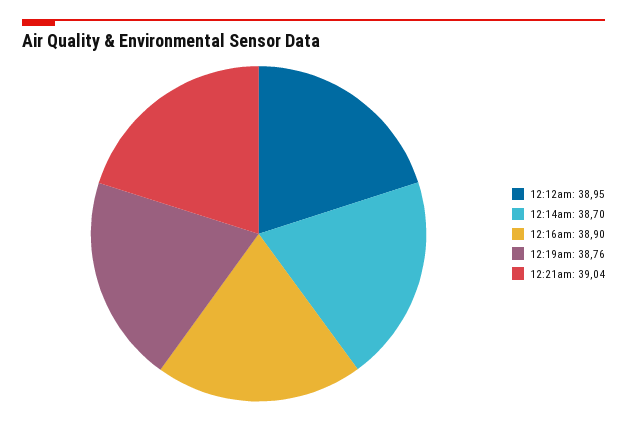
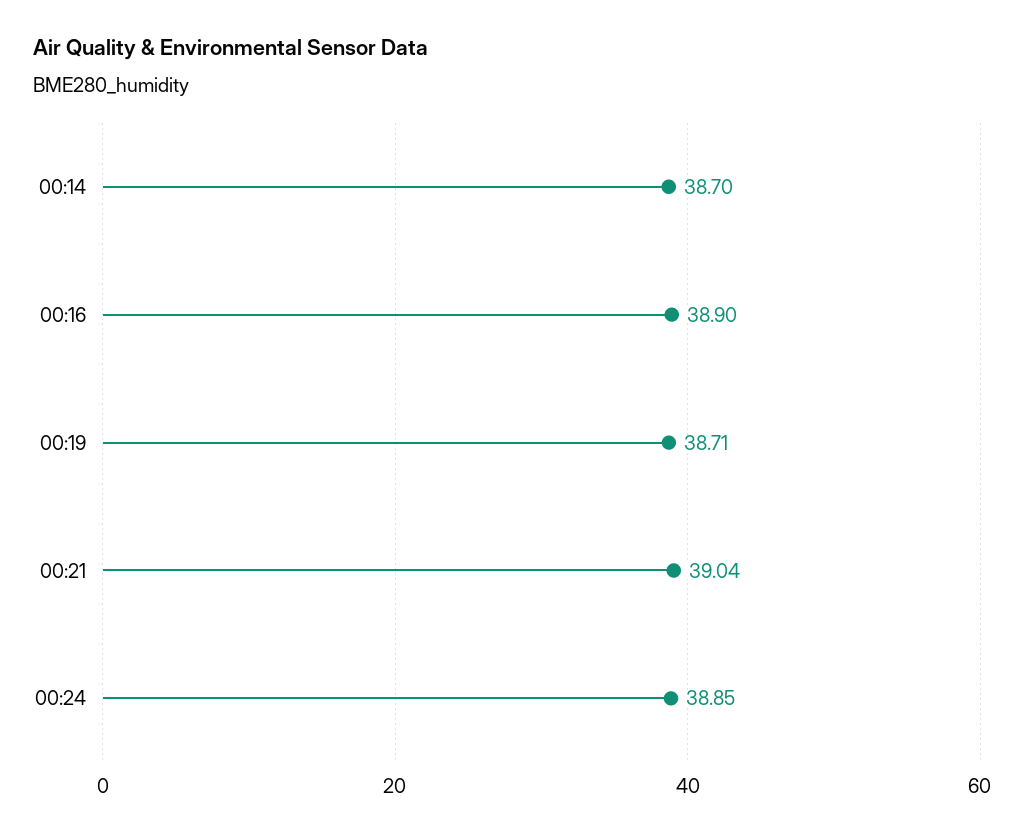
12:12am: 38.95 -> none
12:19am: 38.76 -> 38.71
00:24: none -> 38.85

